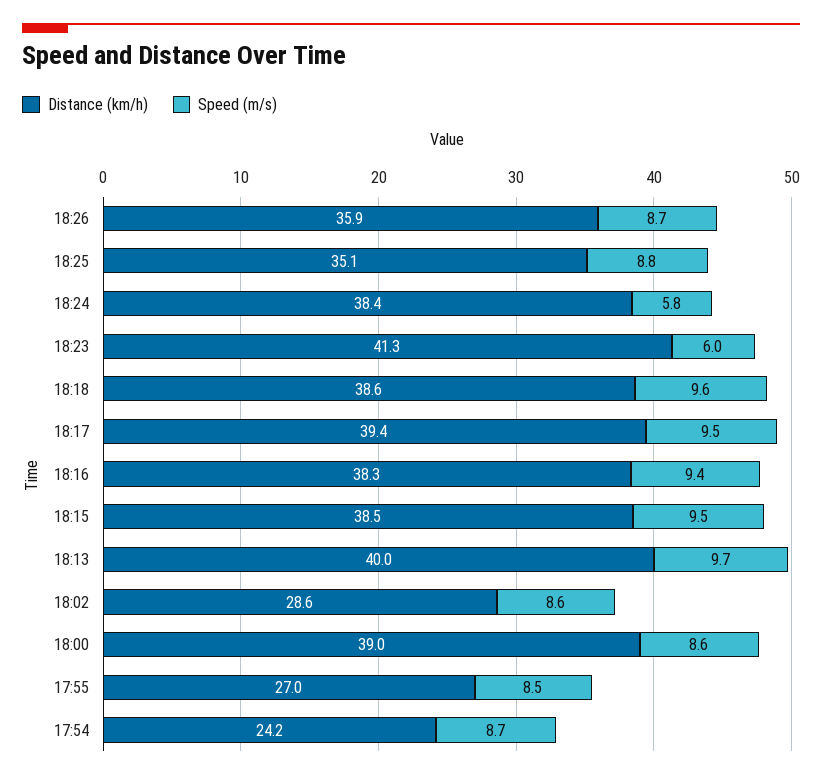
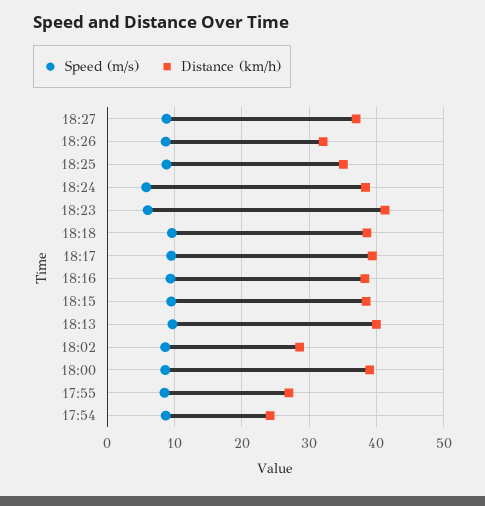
Distance (km/h), 18:26: 35.9 -> 32
Speed (m/s), 18:27: none -> 9
Distance (km/h), 18:27: none -> 37

